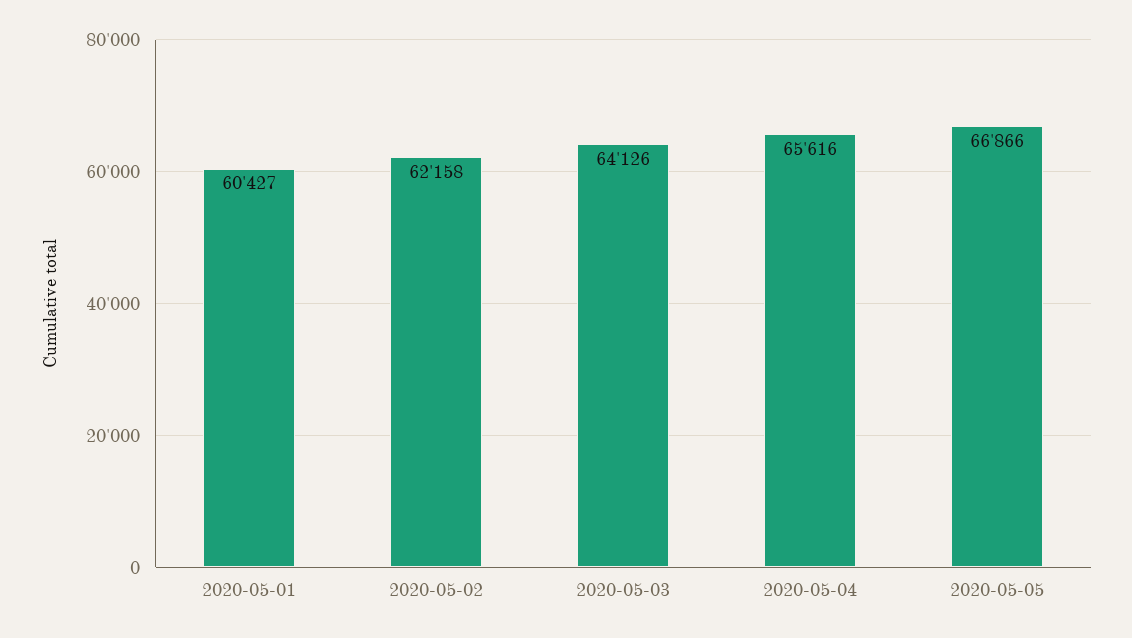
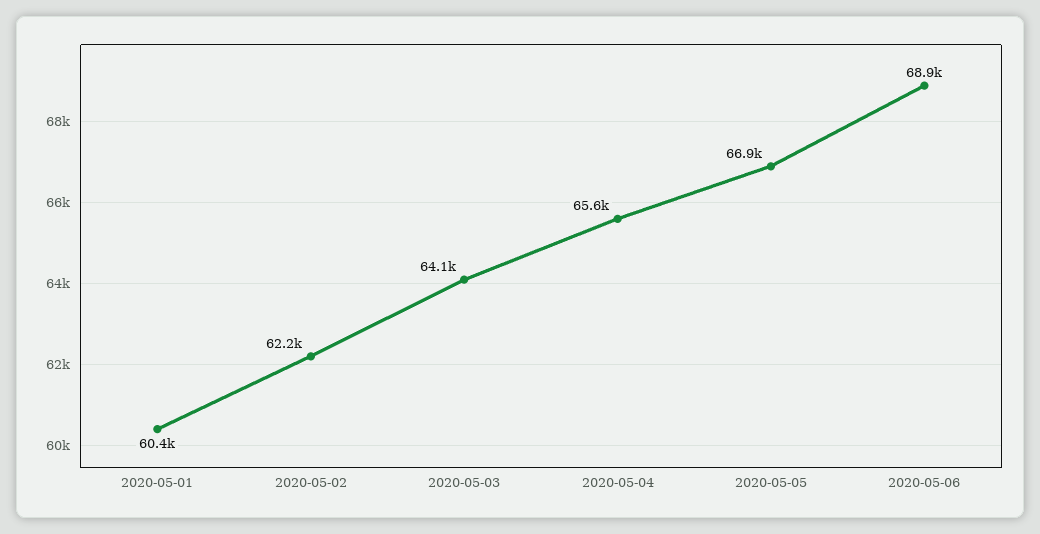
2020-05-06: none -> 68900

